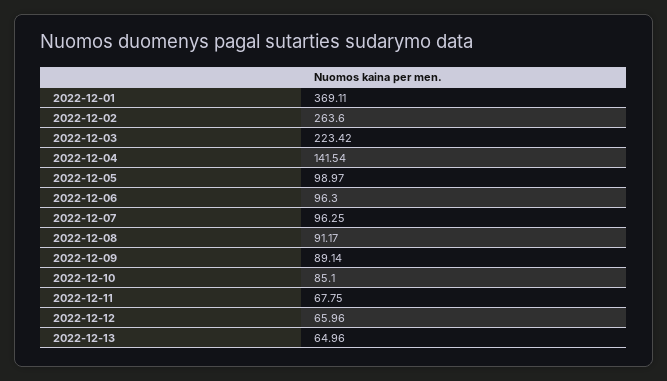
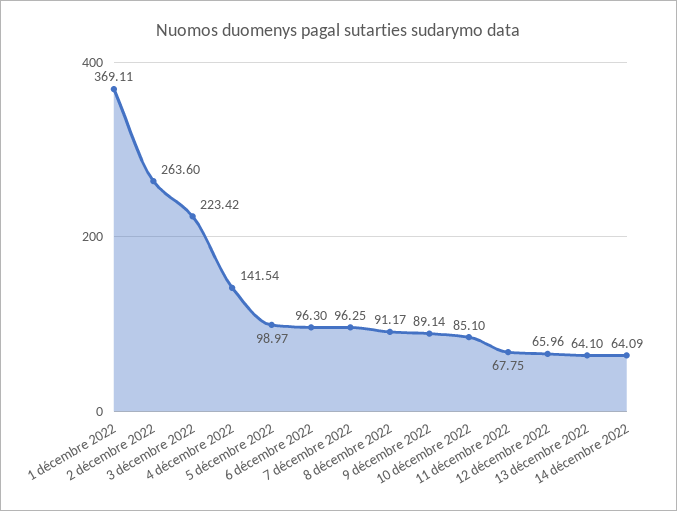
2022-12-13: 64.96 -> 64.1
14 décembre 2022: none -> 64.09

